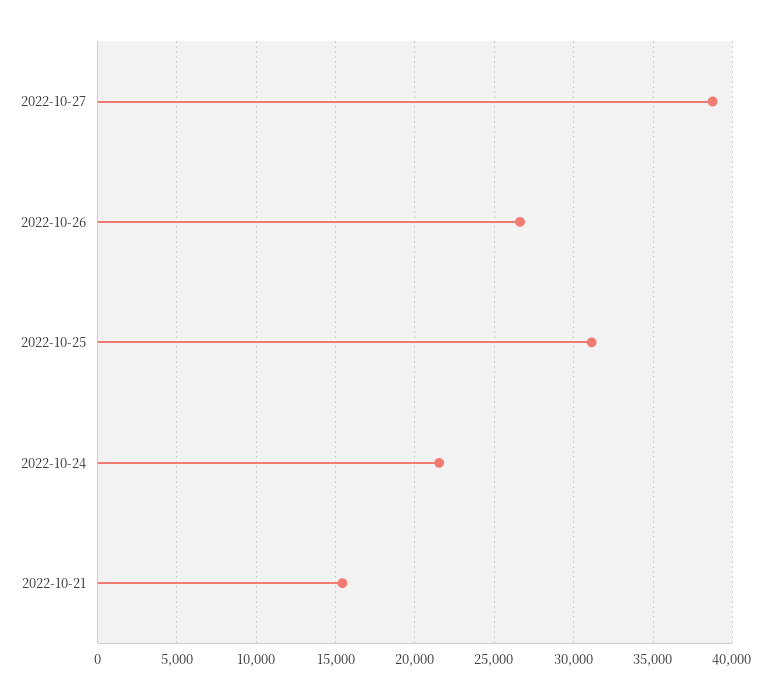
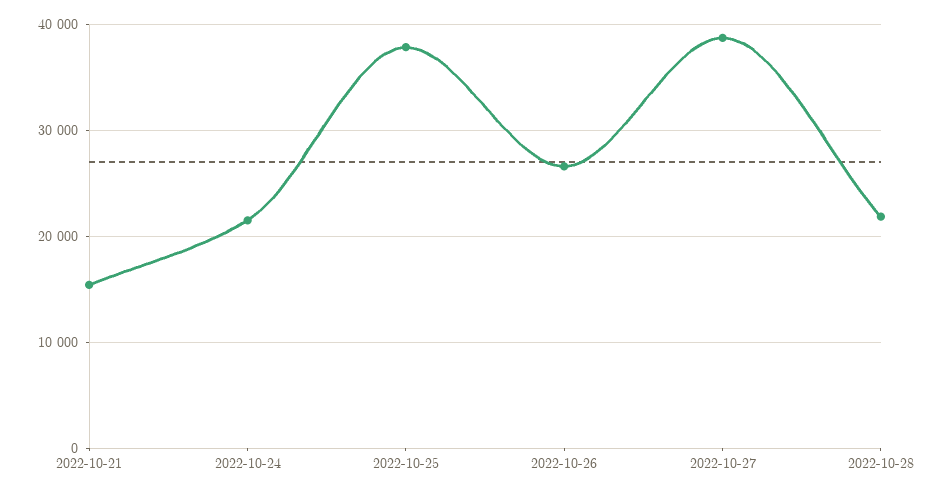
2022-10-25: 31000 -> 38000
2022-10-28: none -> 22000

